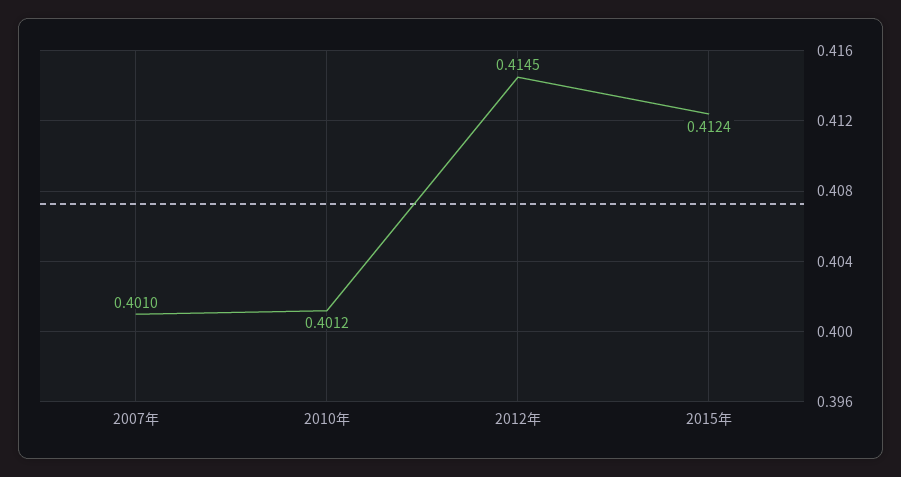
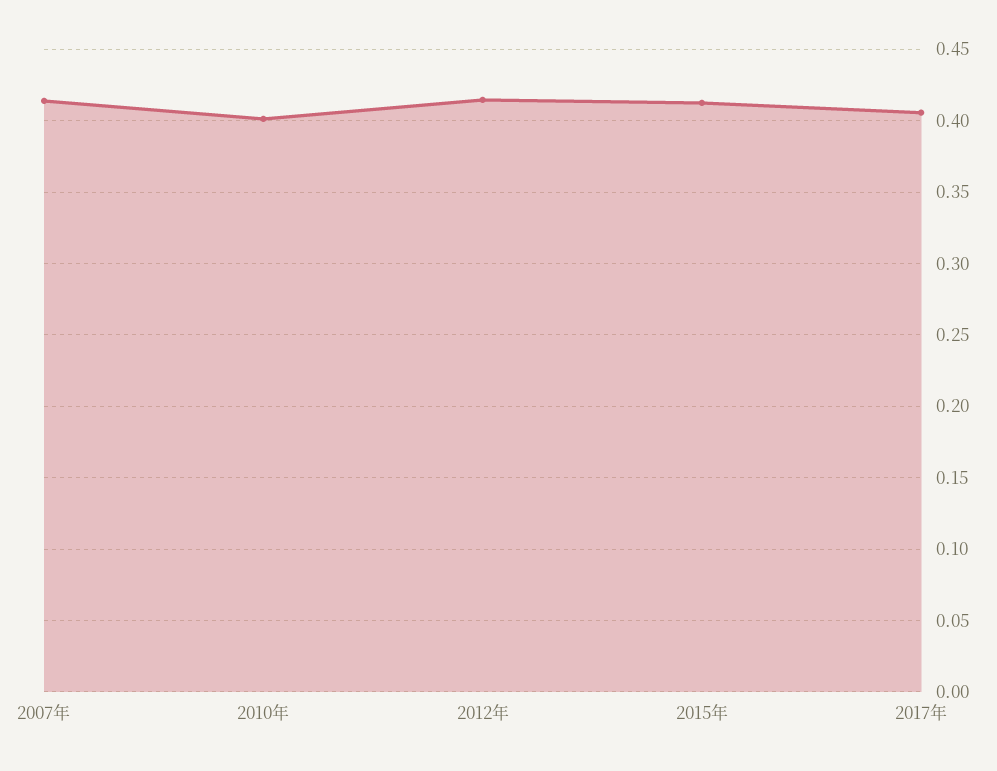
2007年: 0.401 -> 0.415
2017年: none -> 0.405

